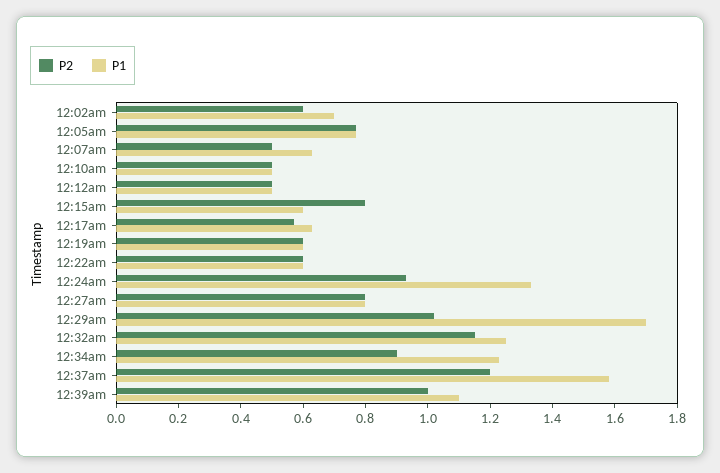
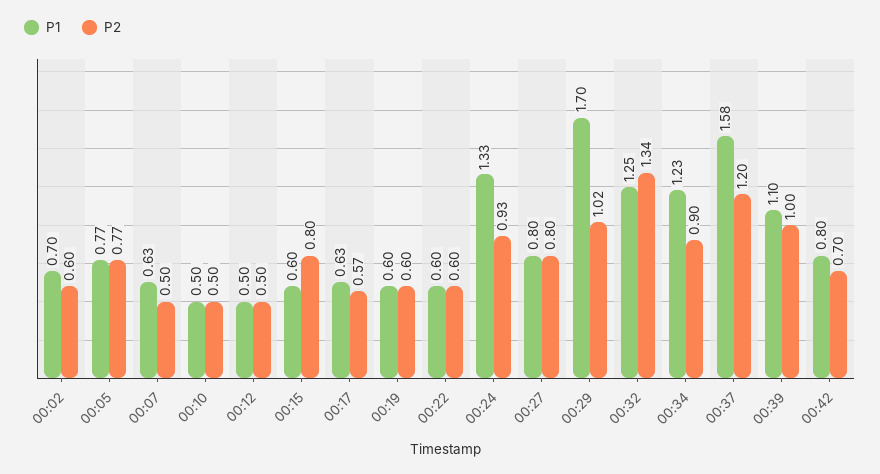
P2, 12:32am: 1.15 -> 1.34
P1, 00:42: none -> 0.8
P2, 00:42: none -> 0.7

